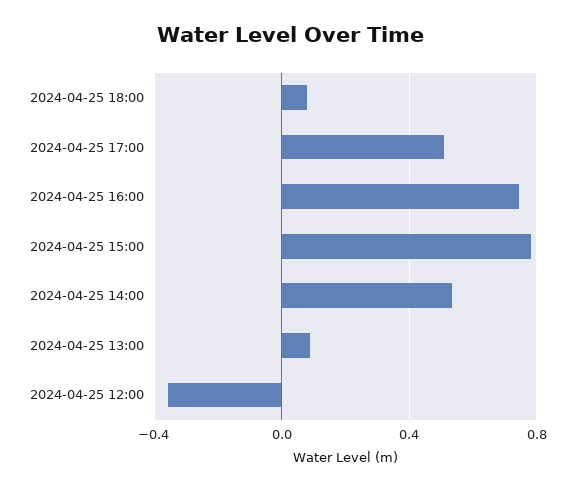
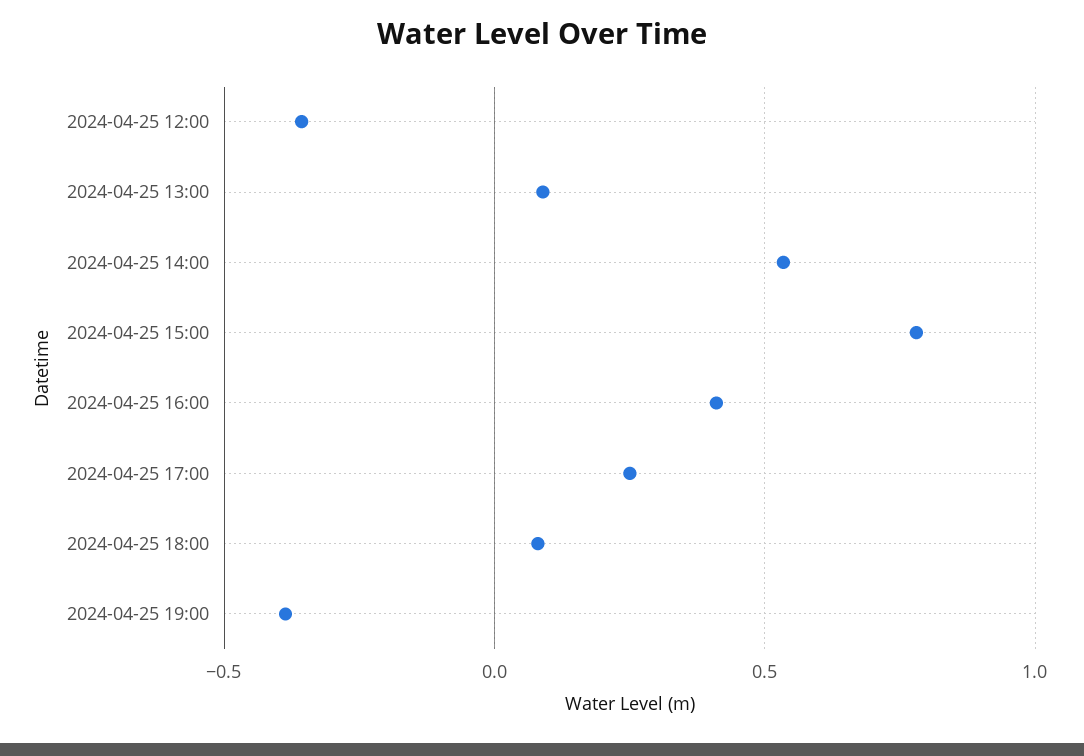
2024-04-25 17:00: 0.5 -> 0.25
2024-04-25 16:00: 0.75 -> 0.4
2024-04-25 19:00: none -> -0.4

